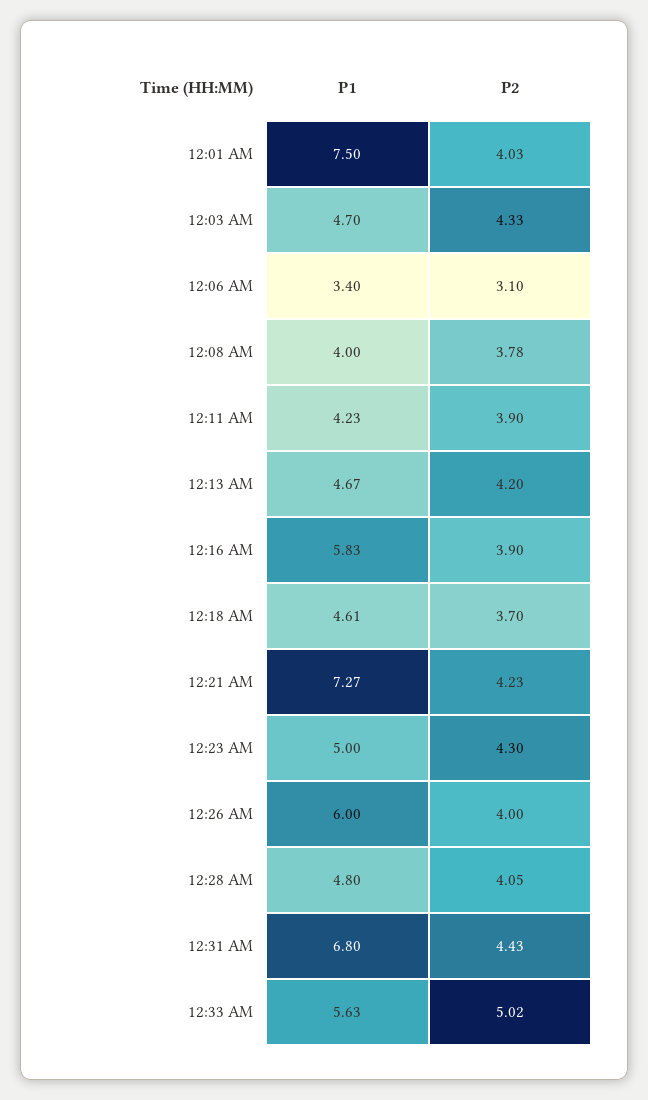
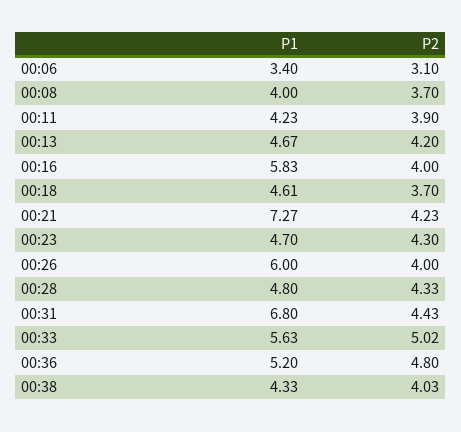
P1, 12:01 AM: 7.5 -> none
P2, 12:01 AM: 4.03 -> none
P1, 12:03 AM: 4.7 -> none
P2, 12:03 AM: 4.33 -> none
P2, 12:08 AM: 3.78 -> 3.7
P2, 12:16 AM: 3.9 -> 4
P1, 12:23 AM: 5 -> 4.7
P2, 12:28 AM: 4.05 -> 4.33
P1, 00:36: none -> 5.2
P2, 00:36: none -> 4.8
P1, 00:38: none -> 4.33
P2, 00:38: none -> 4.03

